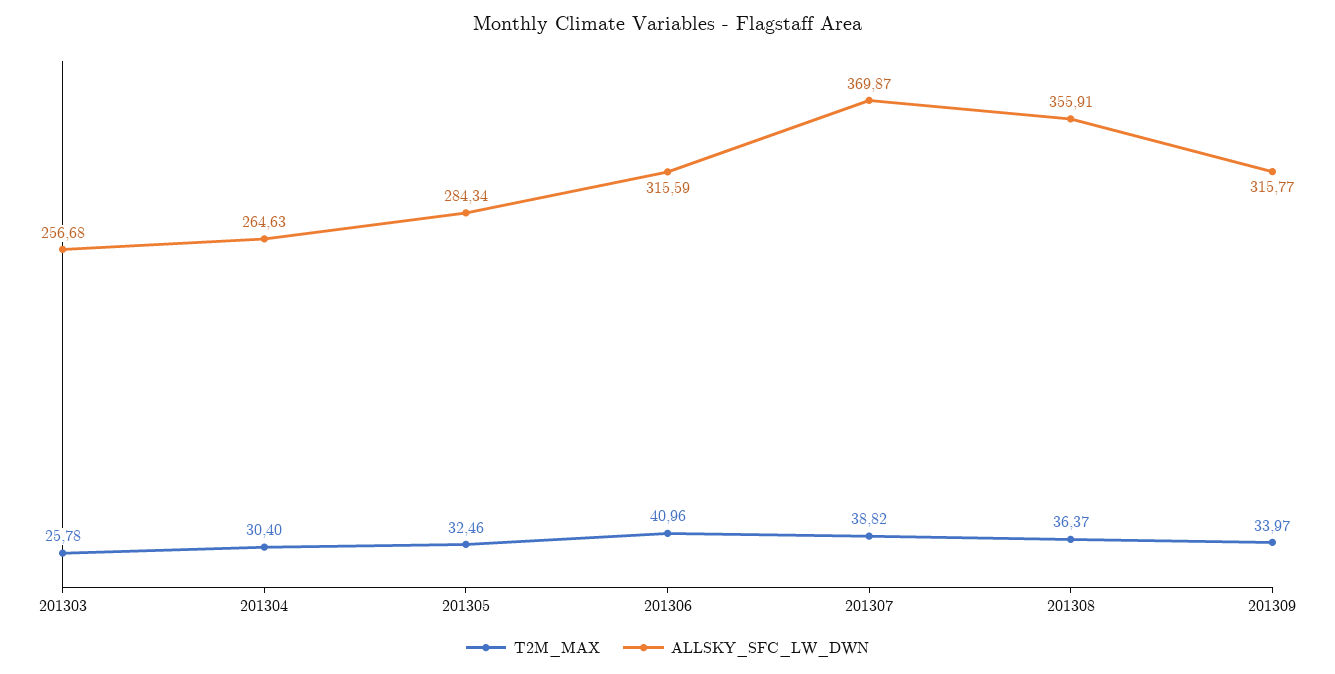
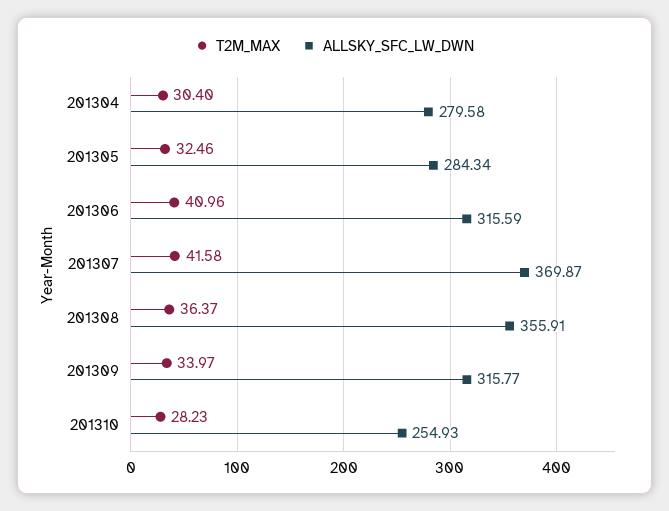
T2M_MAX, 201303: 25.78 -> none
ALLSKY_SFC_LW_DWN, 201303: 256.68 -> none
ALLSKY_SFC_LW_DWN, 201304: 264.63 -> 279.58
T2M_MAX, 201307: 38.82 -> 41.58
T2M_MAX, 201310: none -> 28.23
ALLSKY_SFC_LW_DWN, 201310: none -> 254.93

